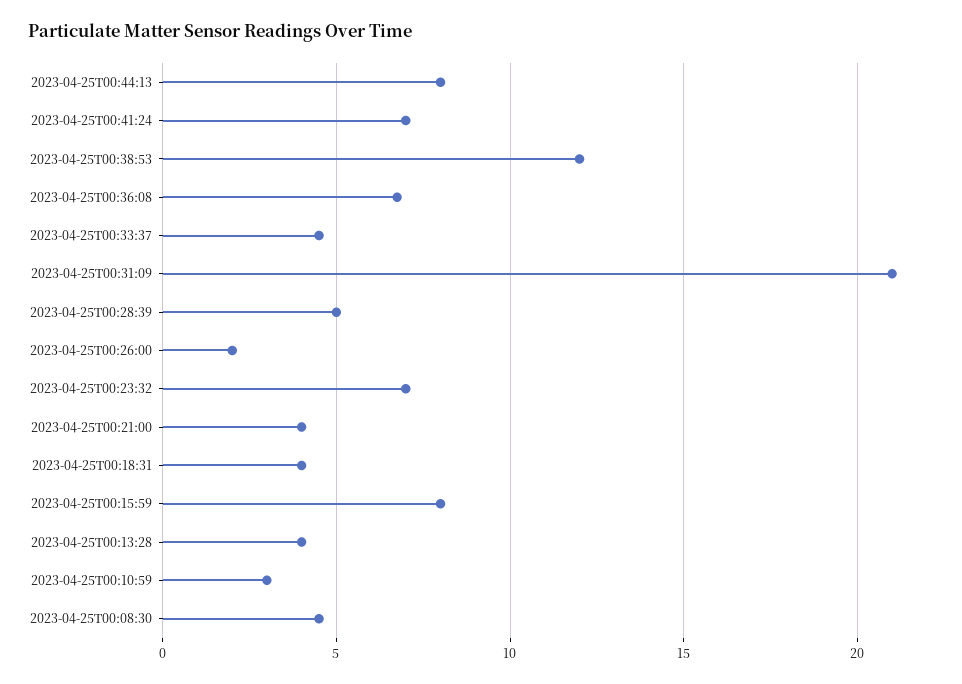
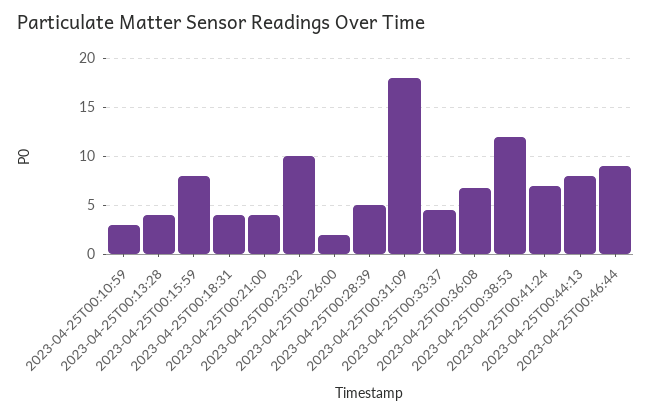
2023-04-25T00:31:09: 21 -> 18
2023-04-25T00:23:32: 7 -> 10
2023-04-25T00:08:30: 4.5 -> none
2023-04-25T00:46:44: none -> 9

